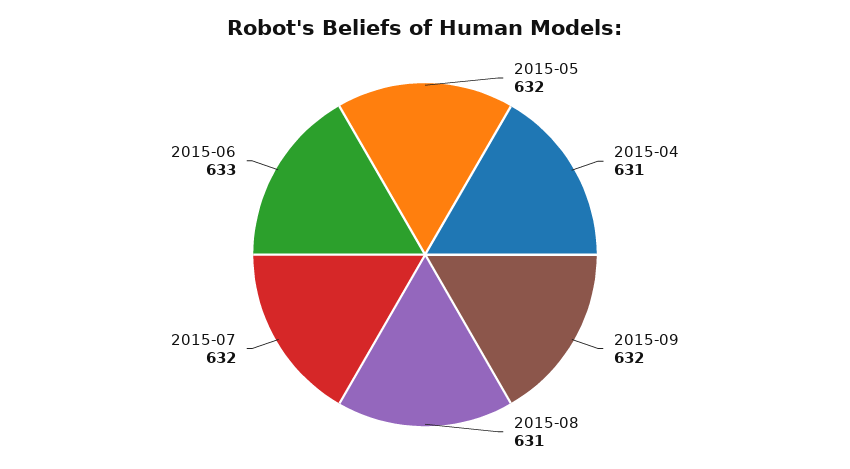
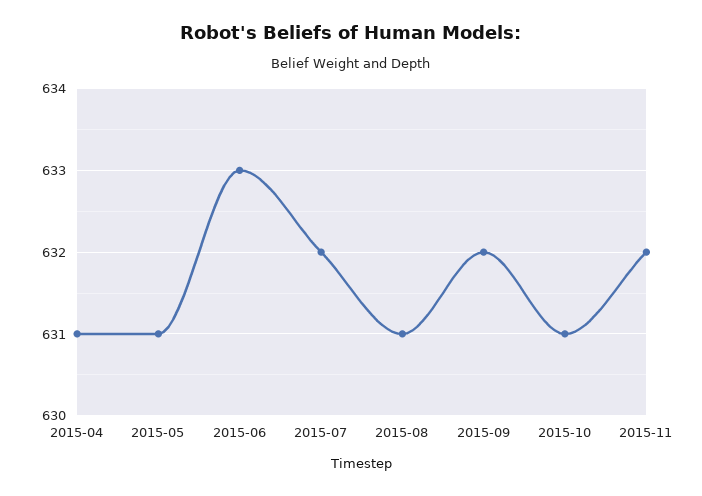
2015-05: 632 -> 631
2015-10: none -> 631
2015-11: none -> 632

